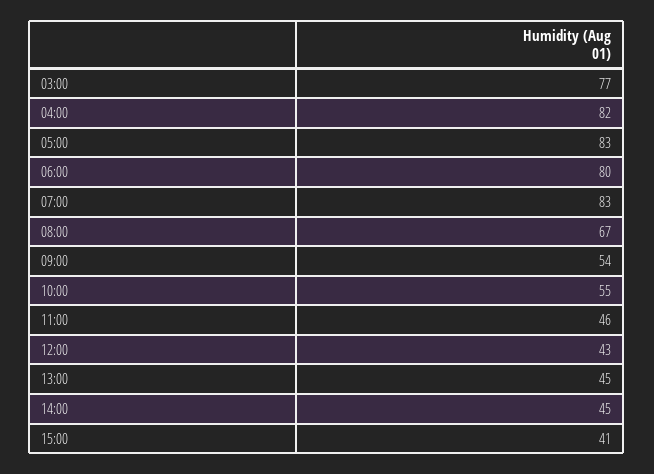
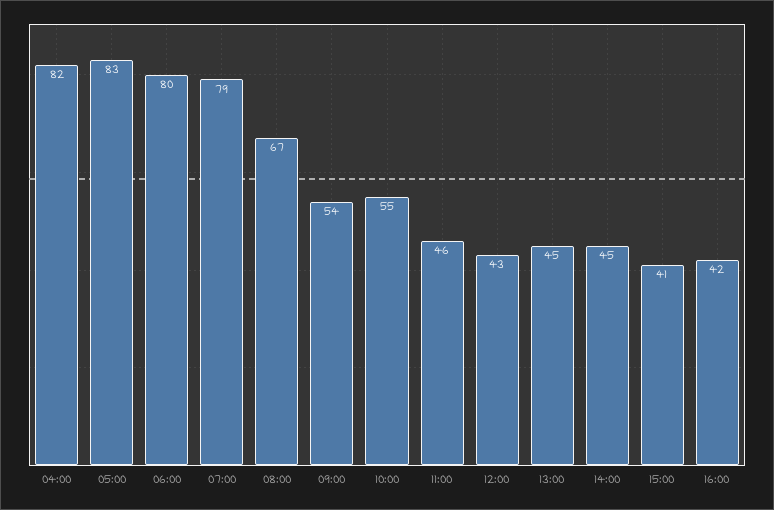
03:00: 77 -> none
07:00: 83 -> 79
16:00: none -> 42

